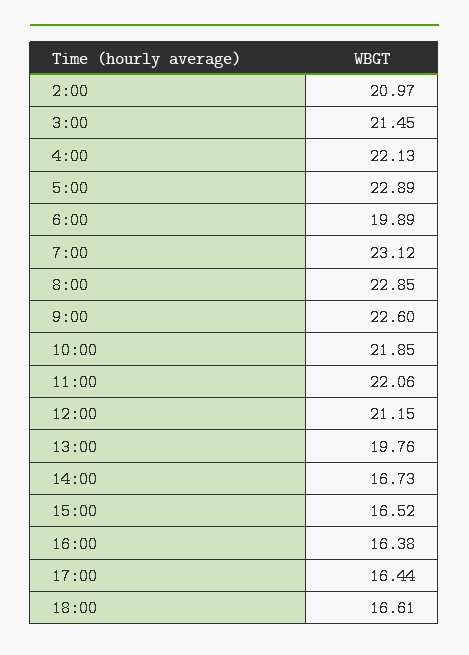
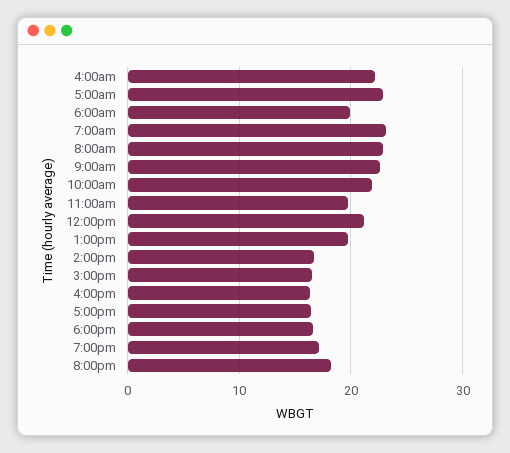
2:00: 20.97 -> none
3:00: 21.45 -> none
11:00: 22.06 -> 20
7:00pm: none -> 17
8:00pm: none -> 18

